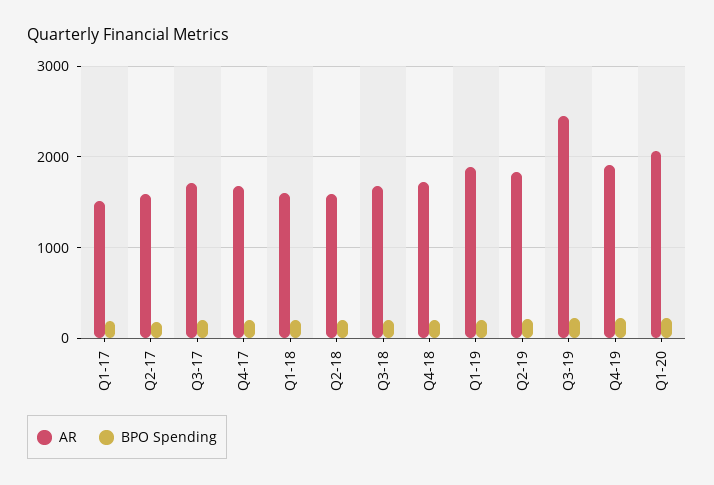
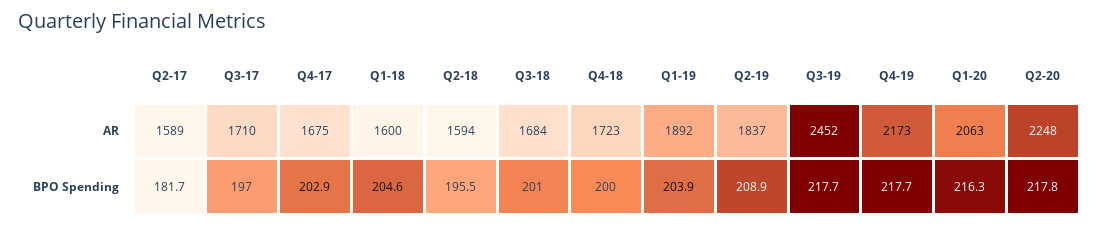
AR, Q1-17: 1500 -> none
BPO Spending, Q1-17: 200 -> none
AR, Q4-19: 1900 -> 2173
AR, Q2-20: none -> 2248
BPO Spending, Q2-20: none -> 217.8

